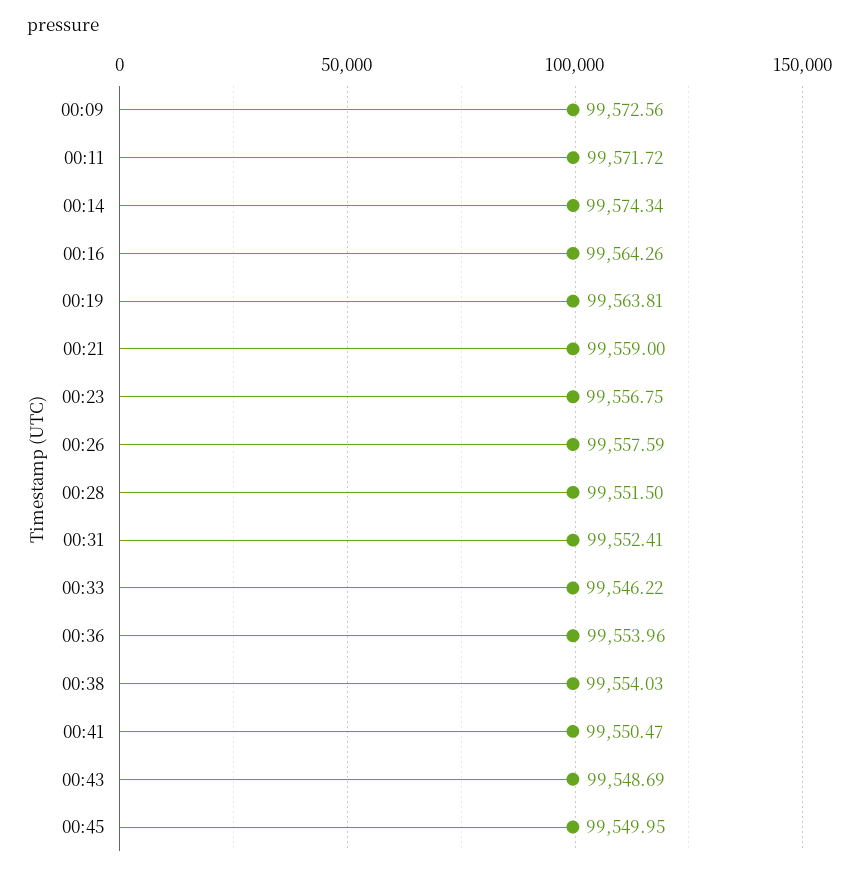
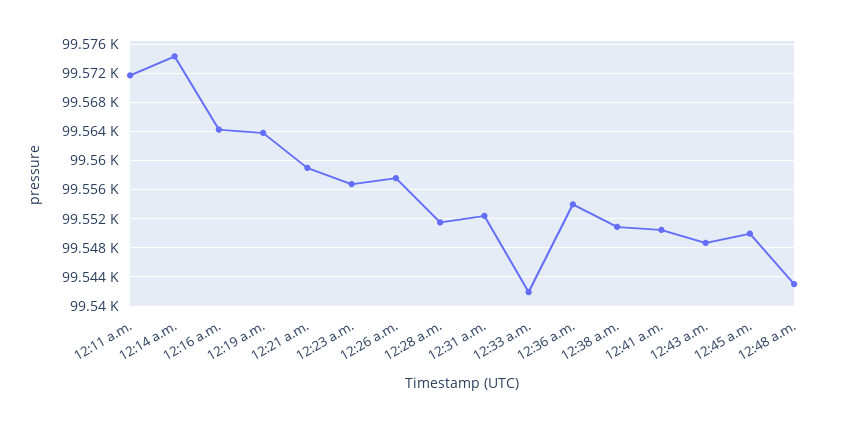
00:09: 99572.56 -> none
00:33: 99546.22 -> 99542
00:38: 99554.03 -> 99551
12:48 a.m.: none -> 99543

